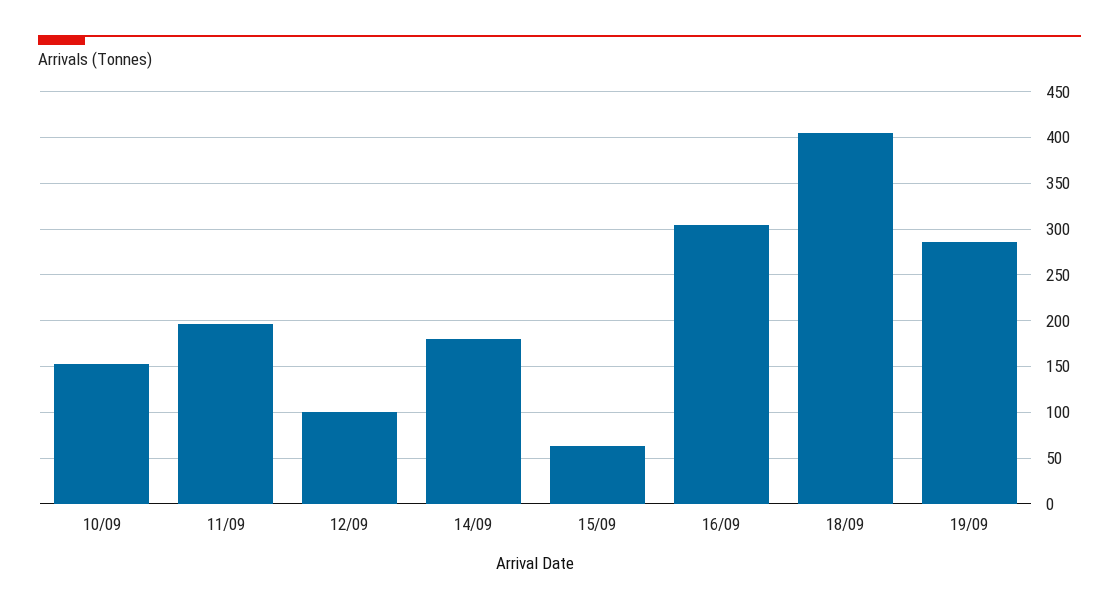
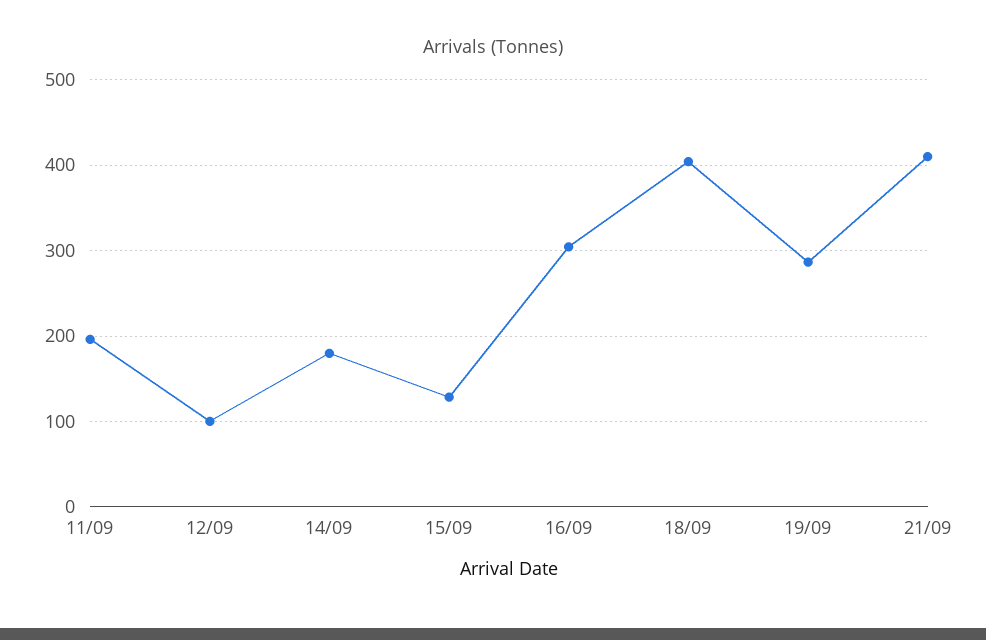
10/09: 150 -> none
15/09: 60 -> 130
21/09: none -> 410

